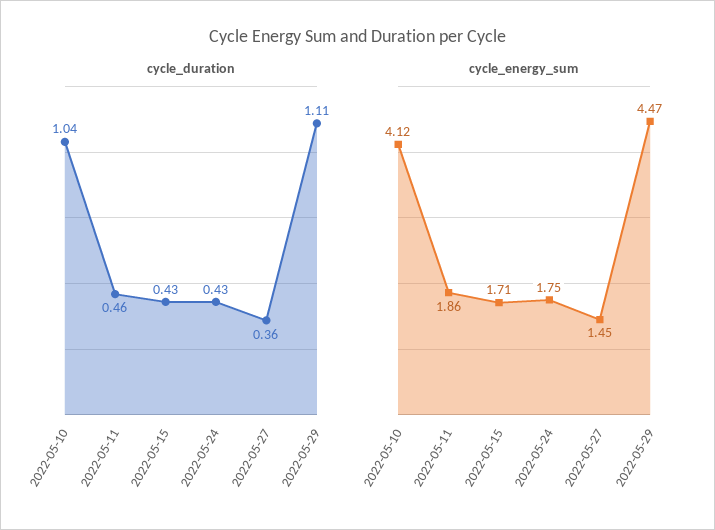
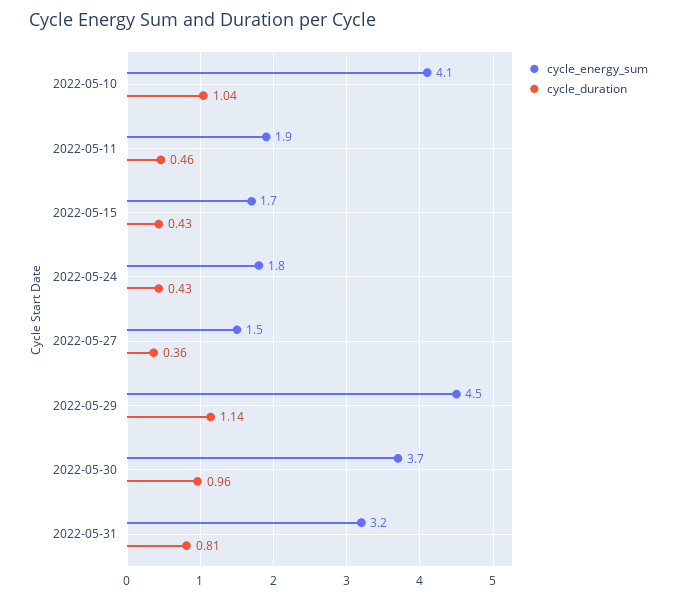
cycle_duration, 2022-05-29: 1.11 -> 1.14
cycle_energy_sum, 2022-05-30: none -> 3.7
cycle_duration, 2022-05-30: none -> 0.96
cycle_energy_sum, 2022-05-31: none -> 3.2
cycle_duration, 2022-05-31: none -> 0.81

